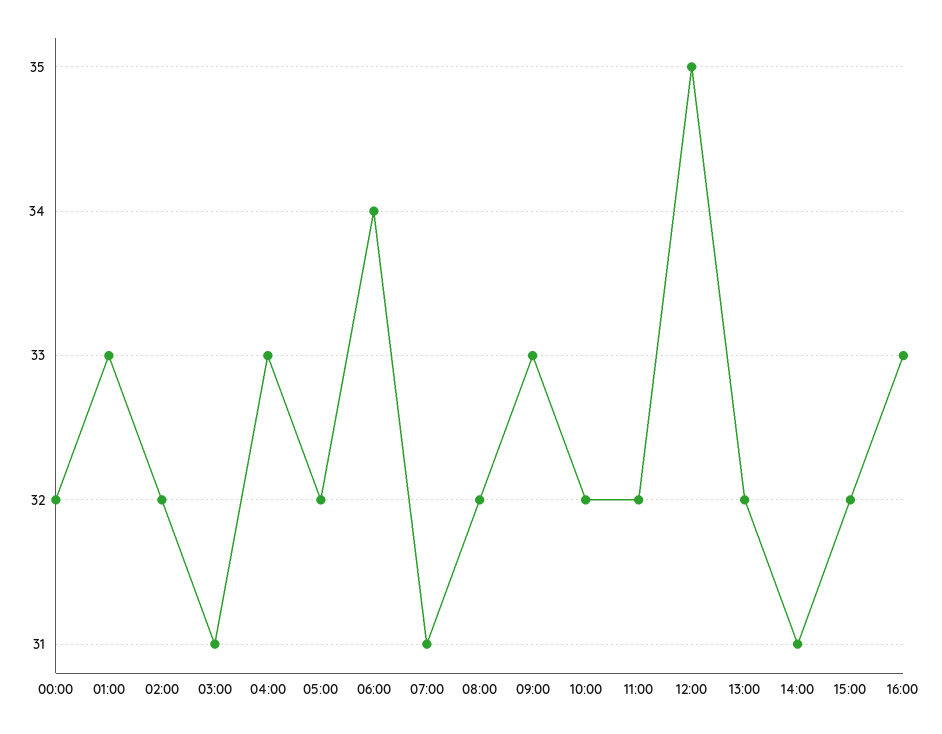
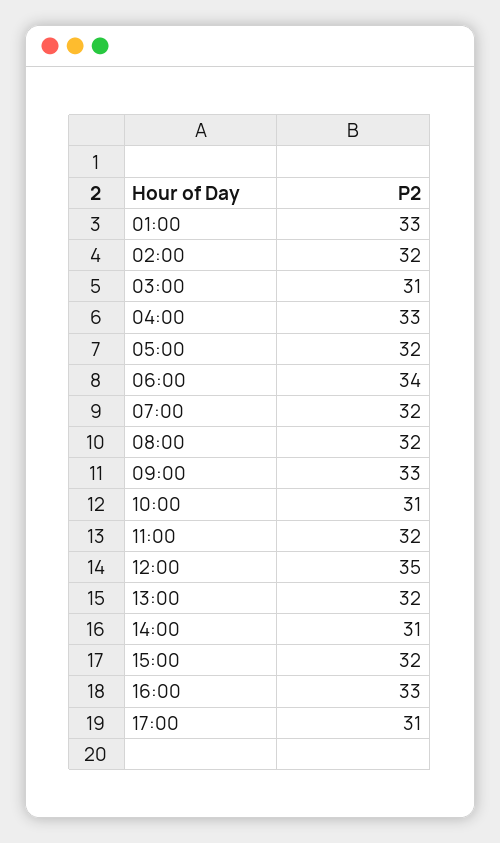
00:00: 32 -> none
07:00: 31 -> 32
10:00: 32 -> 31
17:00: none -> 31

